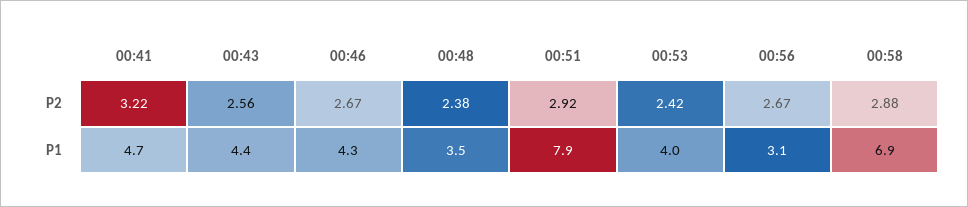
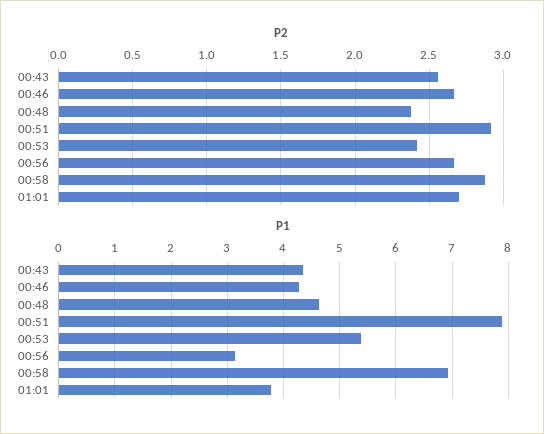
P2, 00:41: 3.22 -> none
P1, 00:41: 4.7 -> none
P1, 00:48: 3.5 -> 4.6
P1, 00:53: 4 -> 5.4
P2, 01:01: none -> 2.7
P1, 01:01: none -> 3.8

